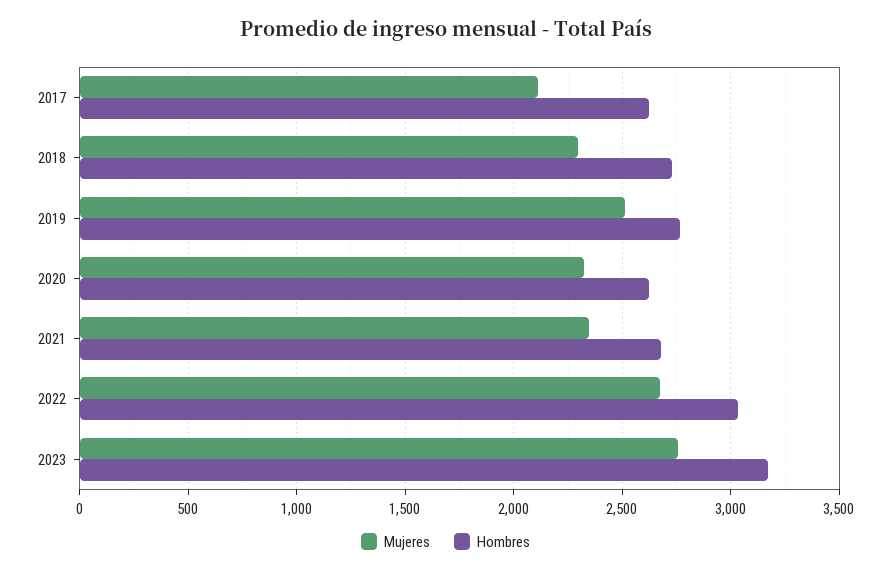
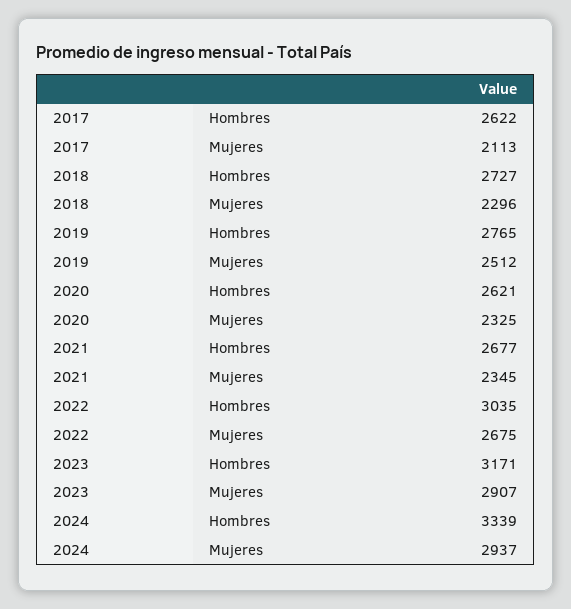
Mujeres, 2023: 2750 -> 2907
Hombres, 2024: none -> 3339
Mujeres, 2024: none -> 2937

